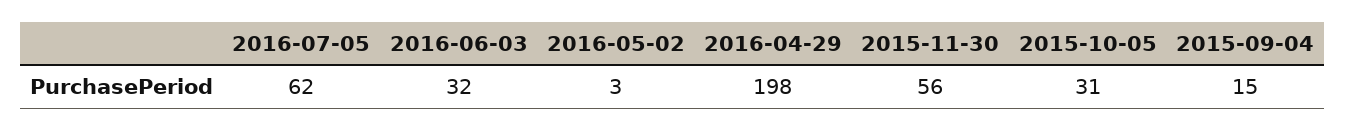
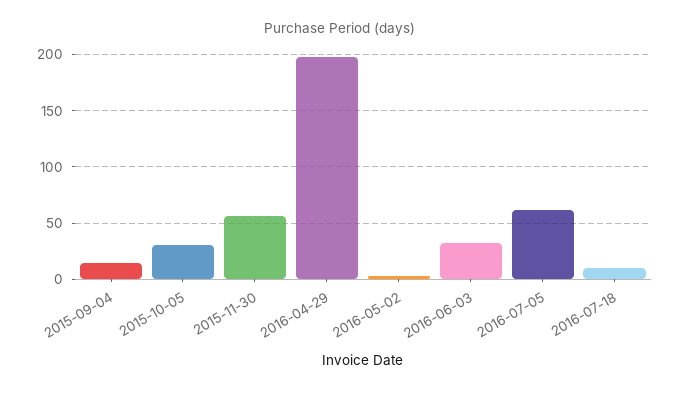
2016-07-18: none -> 10

